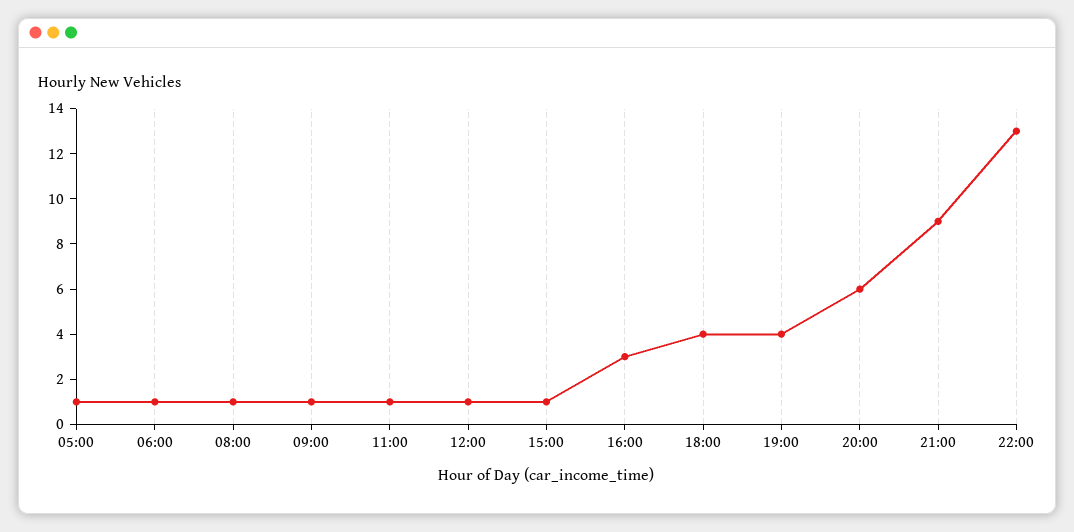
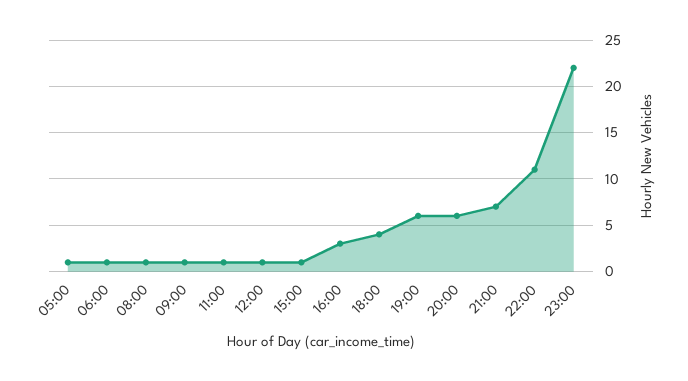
19:00: 4 -> 6
21:00: 9 -> 7
22:00: 13 -> 11
23:00: none -> 22

